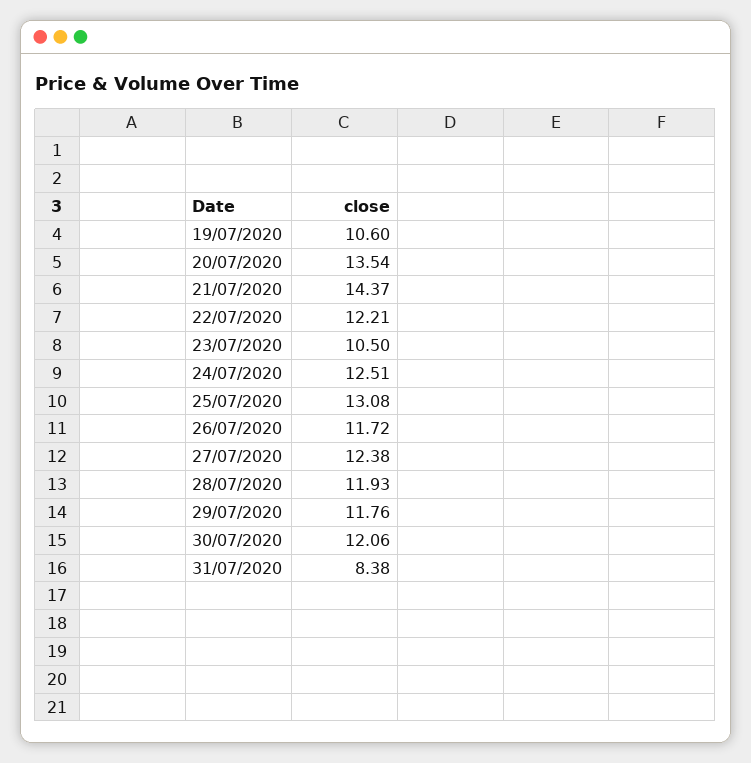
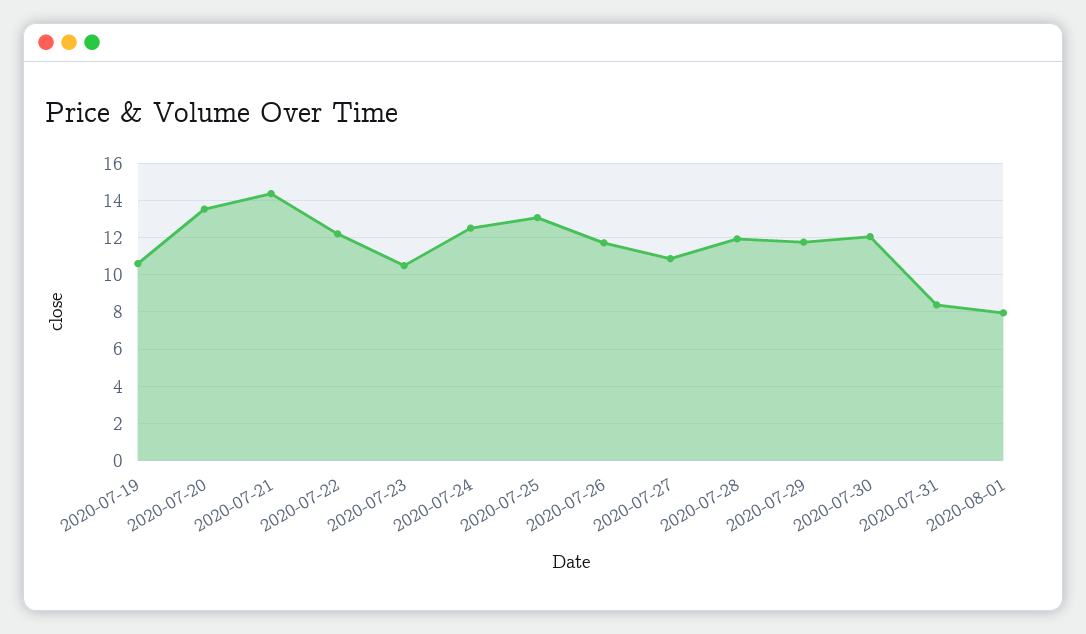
27/07/2020: 12.38 -> 11
2020-08-01: none -> 8

